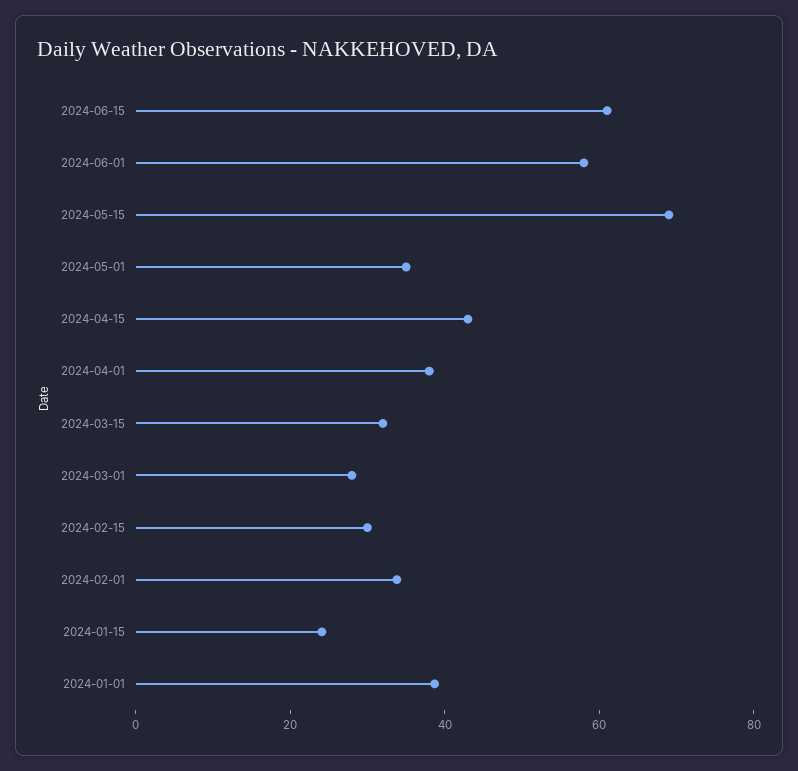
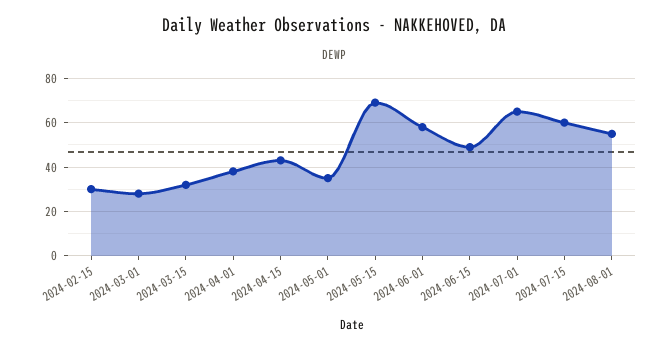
2024-06-15: 60 -> 50
2024-02-01: 35 -> none
2024-01-15: 25 -> none
2024-01-01: 40 -> none
2024-07-01: none -> 65
2024-07-15: none -> 60
2024-08-01: none -> 55

